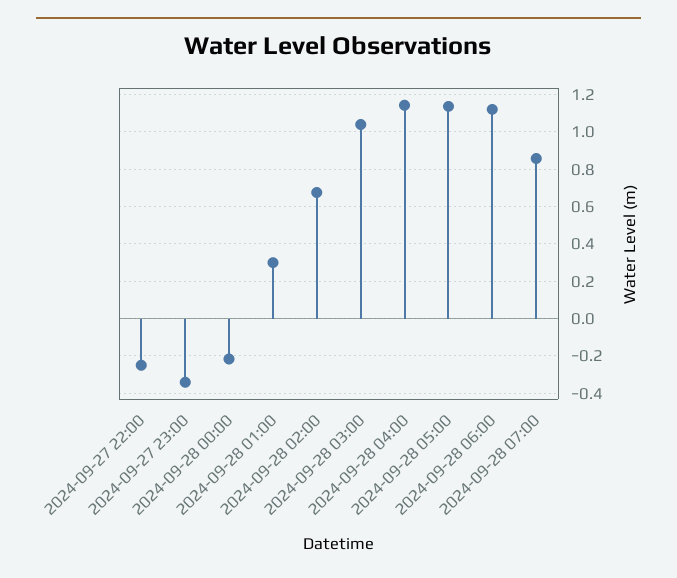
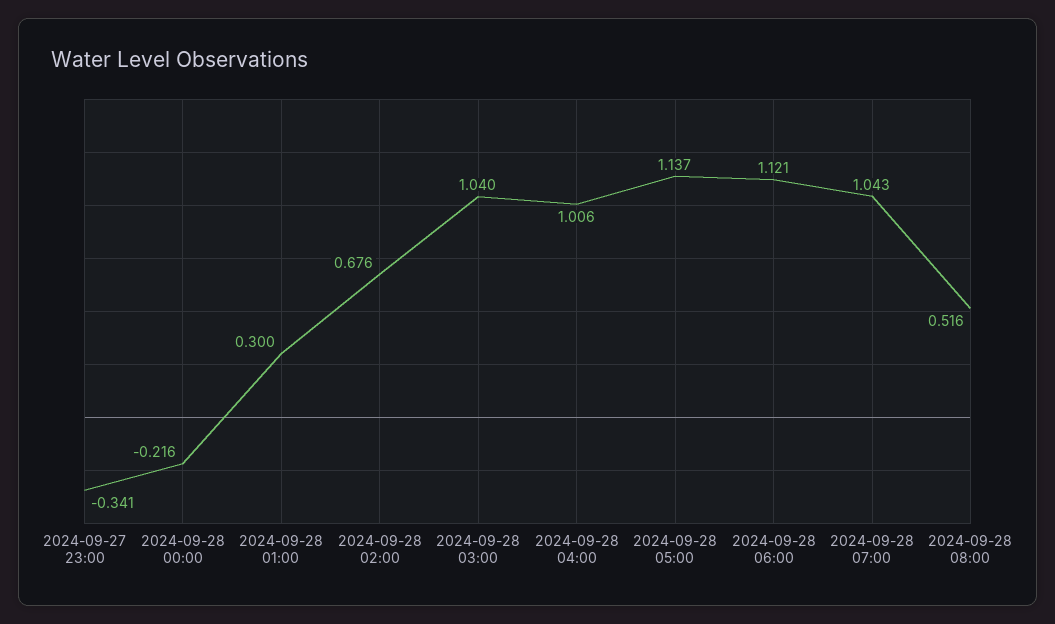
2024-09-27 22:00: -0.25 -> none
2024-09-28 04:00: 1.15 -> 1.006
2024-09-28 07:00: 0.85 -> 1.043
2024-09-28 08:00: none -> 0.516

